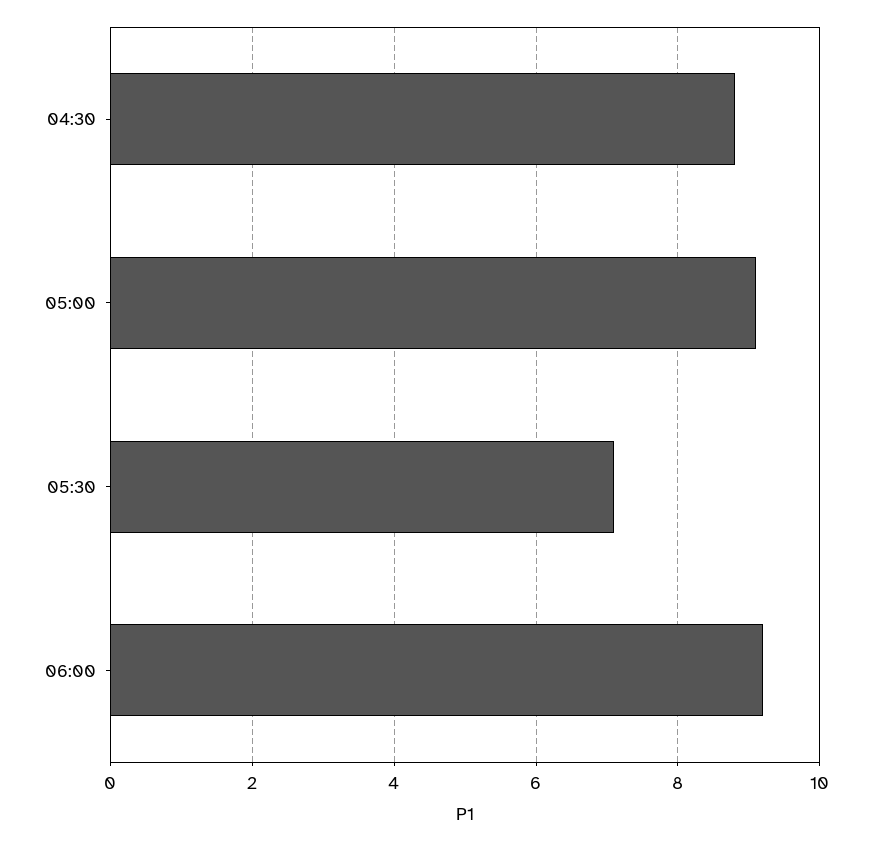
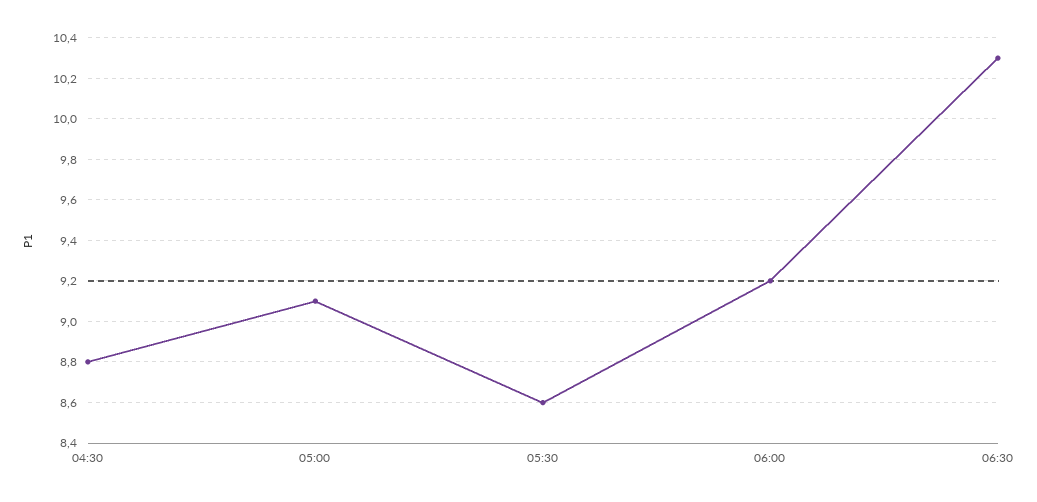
05:30: 7 -> 8.6
06:30: none -> 10.3

